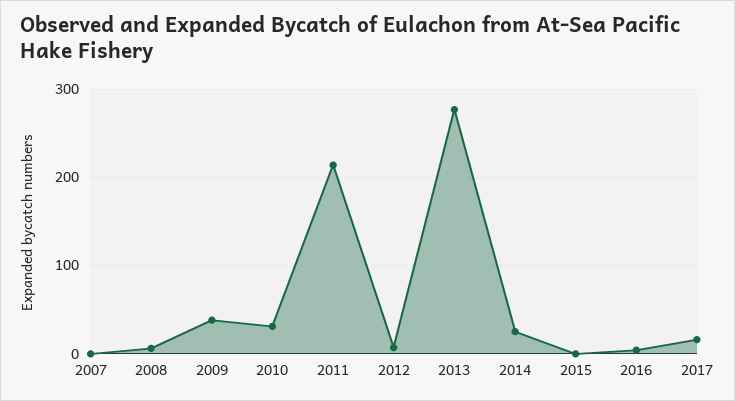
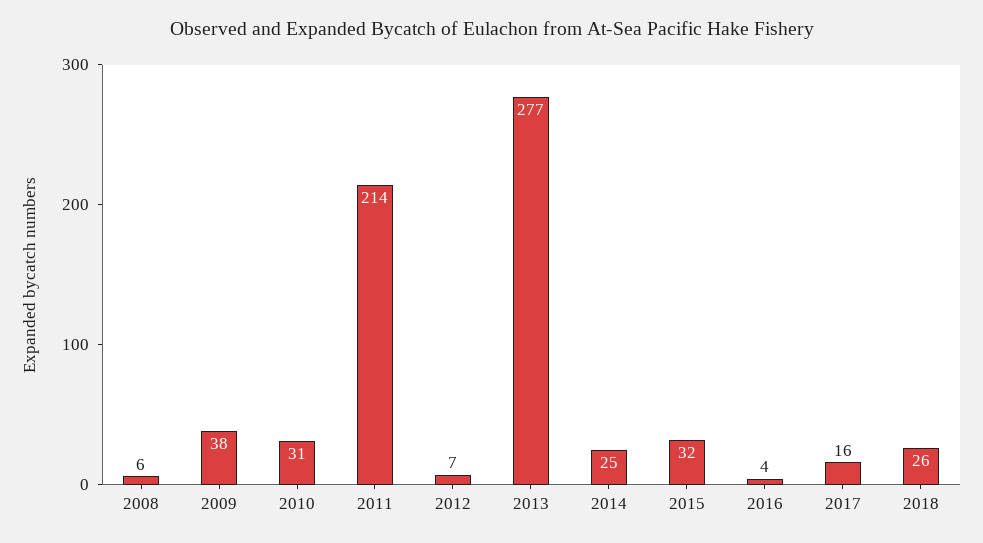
2007: 0 -> none
2015: 0 -> 32
2018: none -> 26

